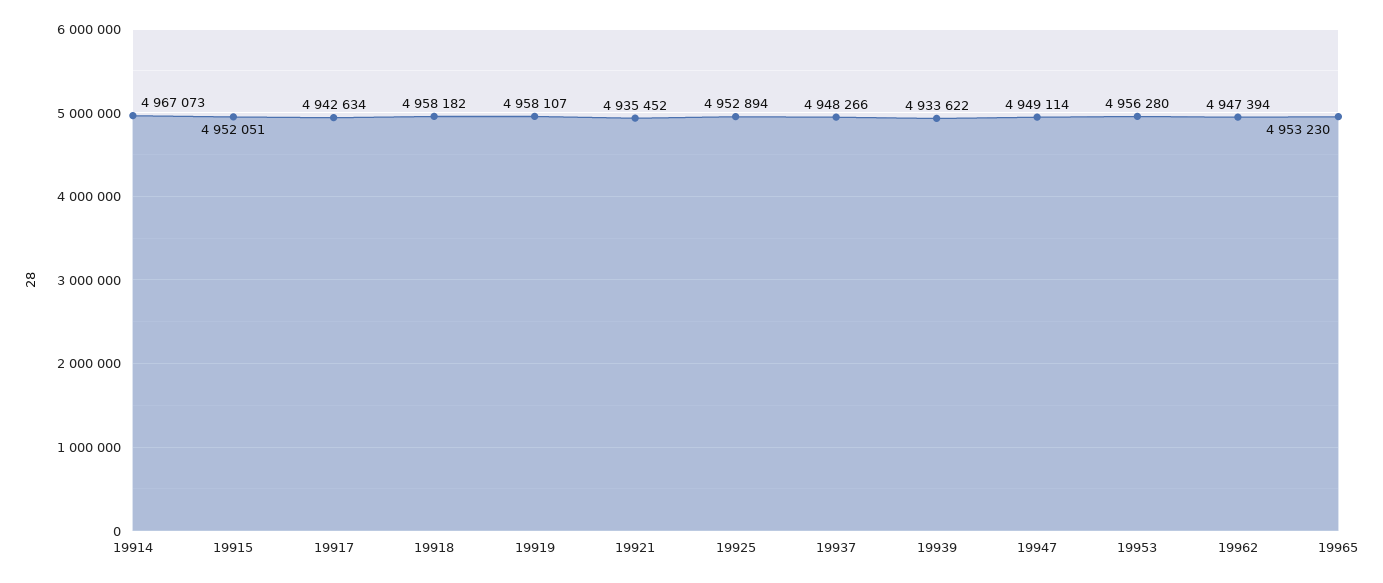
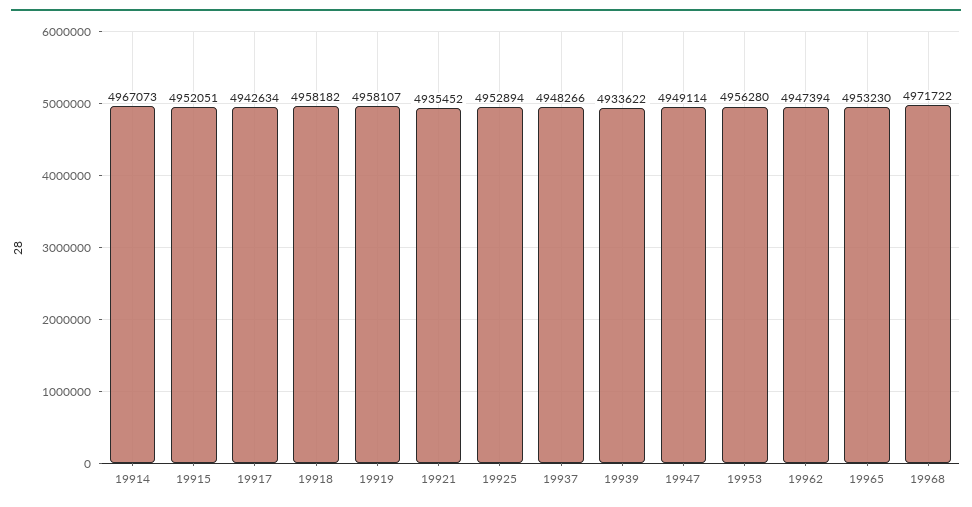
19968: none -> 4971722

